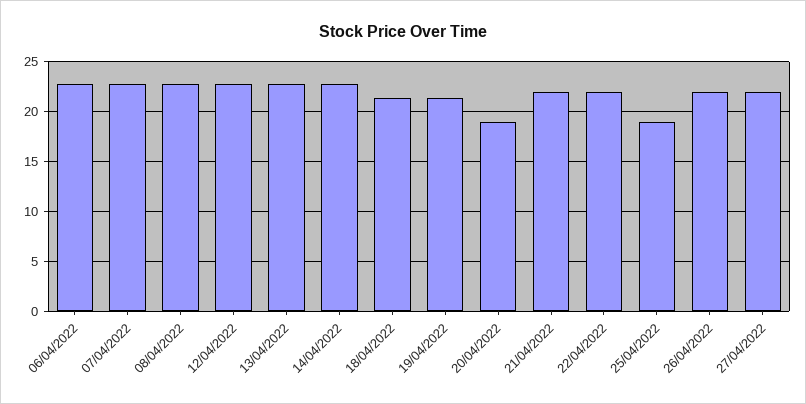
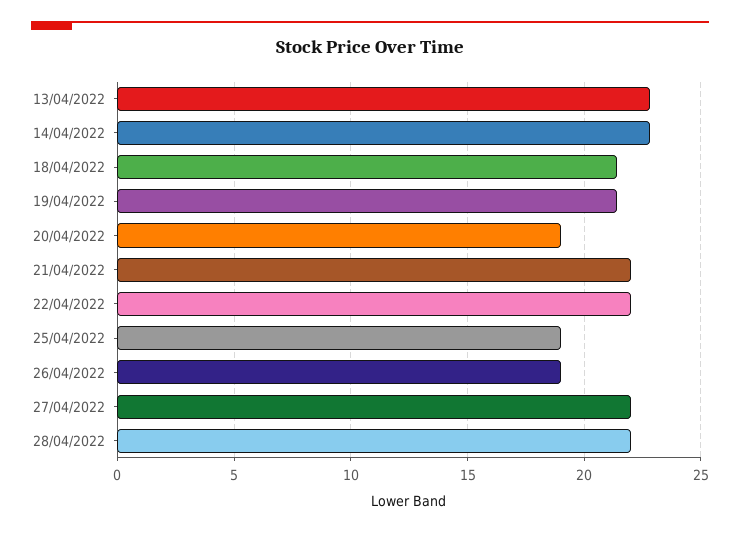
06/04/2022: 23 -> none
07/04/2022: 23 -> none
08/04/2022: 23 -> none
12/04/2022: 23 -> none
26/04/2022: 22 -> 19
28/04/2022: none -> 22

